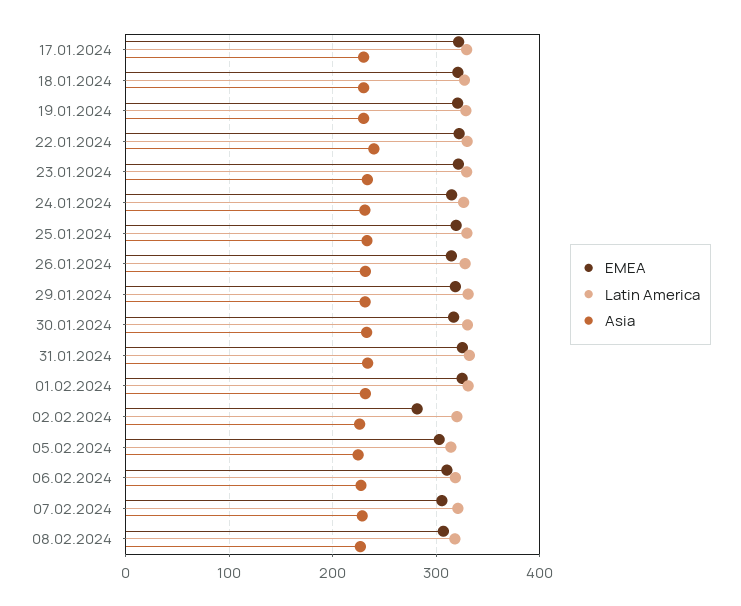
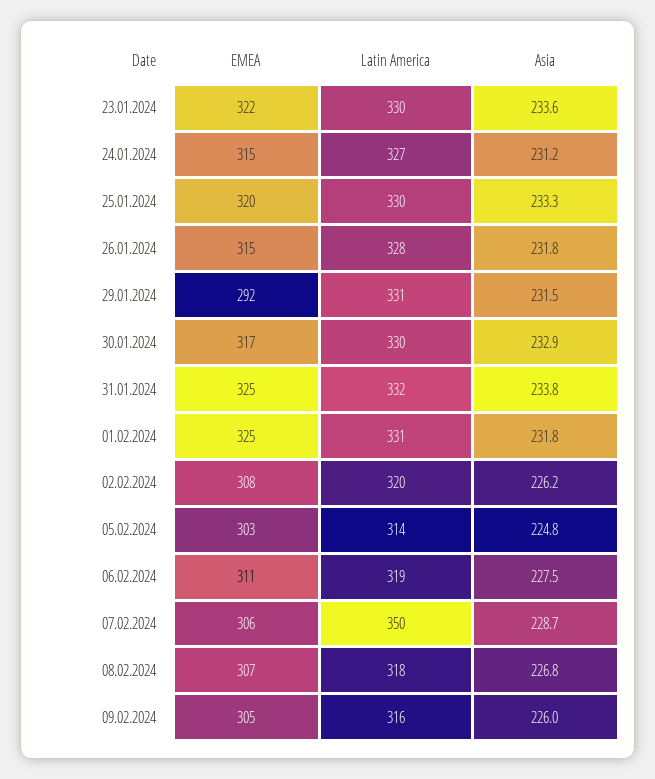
EMEA, 17.01.2024: 320 -> none
Latin America, 17.01.2024: 330 -> none
Asia, 17.01.2024: 230 -> none
EMEA, 18.01.2024: 320 -> none
Latin America, 18.01.2024: 330 -> none
Asia, 18.01.2024: 230 -> none
EMEA, 19.01.2024: 320 -> none
Latin America, 19.01.2024: 330 -> none
Asia, 19.01.2024: 230 -> none
EMEA, 22.01.2024: 320 -> none
Latin America, 22.01.2024: 330 -> none
Asia, 22.01.2024: 240 -> none
EMEA, 29.01.2024: 320 -> 292
EMEA, 02.02.2024: 280 -> 308
Latin America, 07.02.2024: 320 -> 350
EMEA, 09.02.2024: none -> 305
Latin America, 09.02.2024: none -> 316
Asia, 09.02.2024: none -> 226

